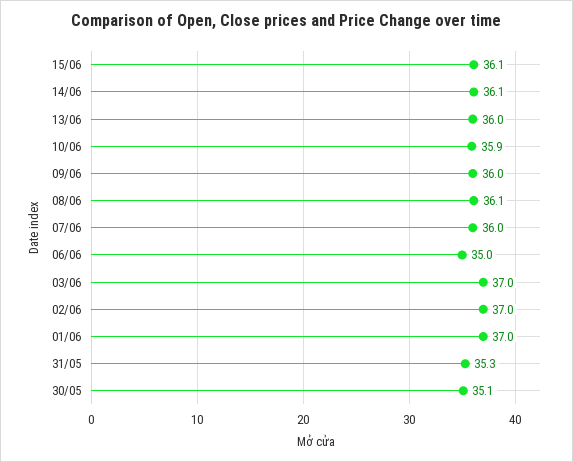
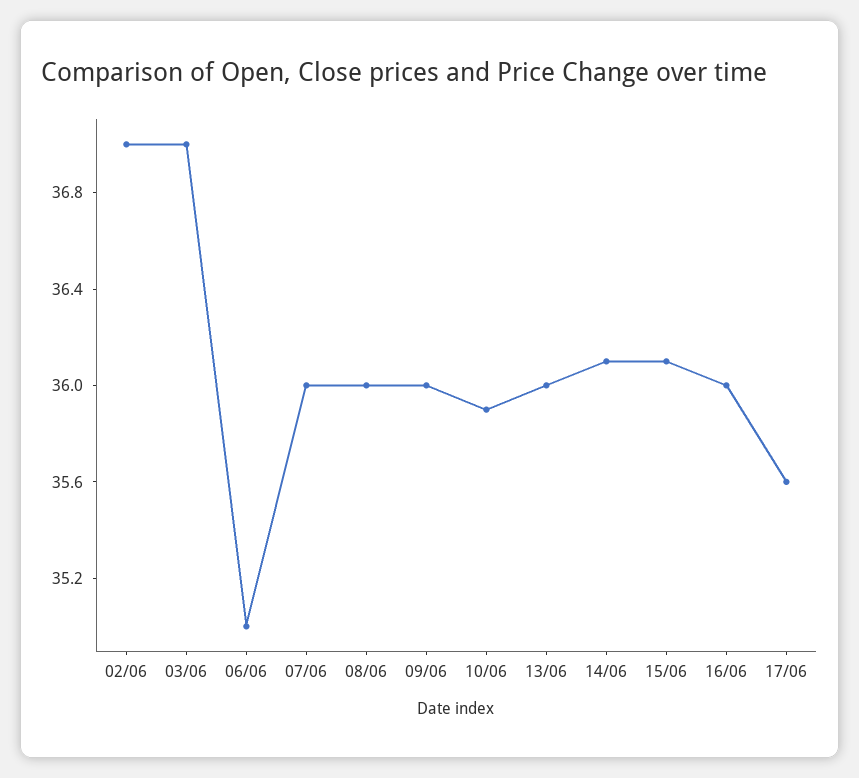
08/06: 36.1 -> 36
01/06: 37 -> none
31/05: 35.3 -> none
30/05: 35.1 -> none
16/06: none -> 36
17/06: none -> 35.6

